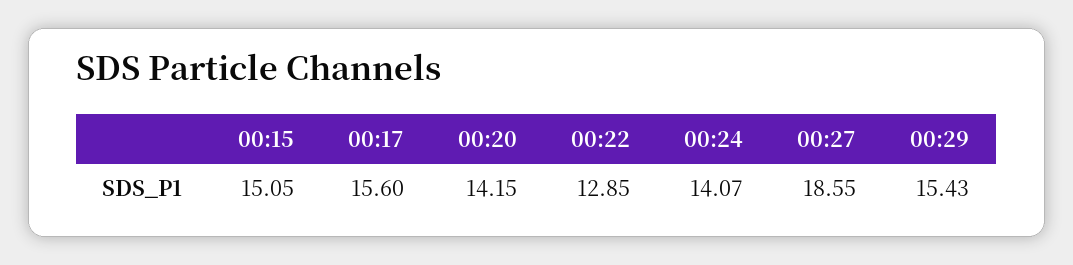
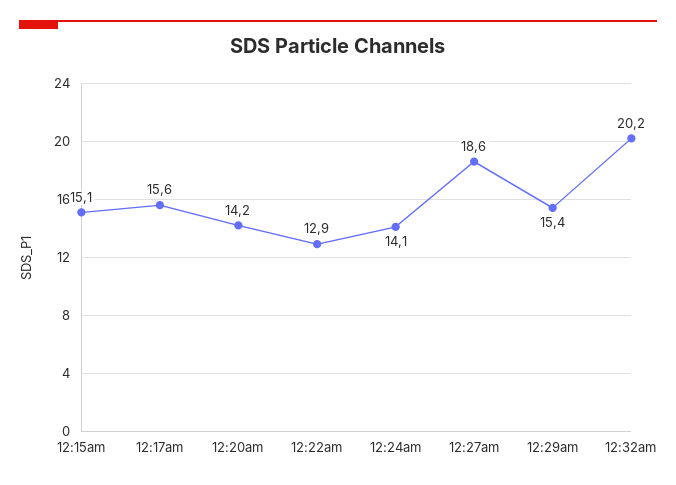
12:32am: none -> 20.2

